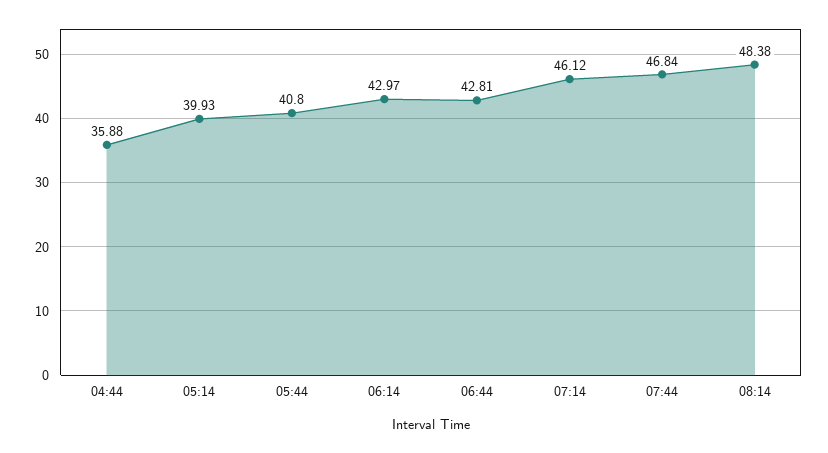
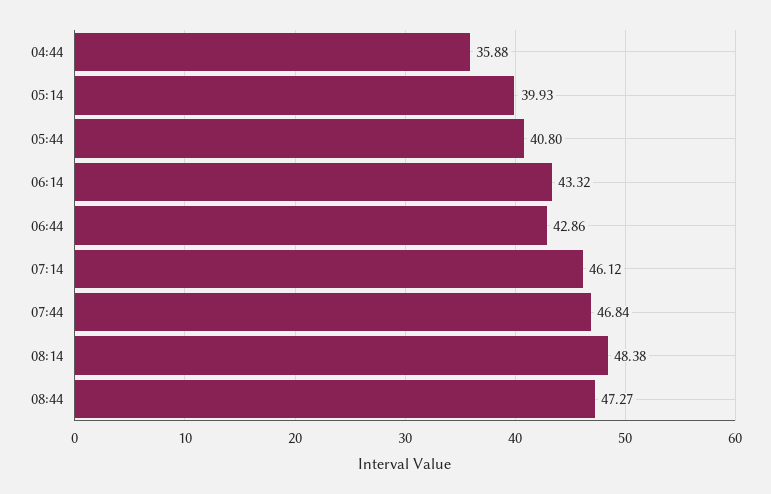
06:14: 42.97 -> 43.32
06:44: 42.81 -> 42.86
08:44: none -> 47.27

